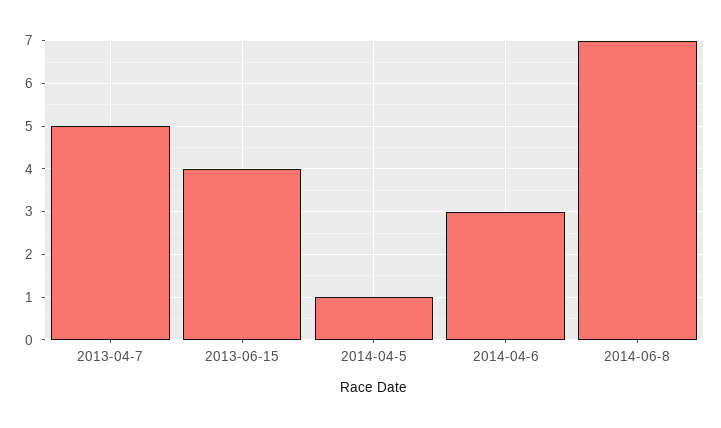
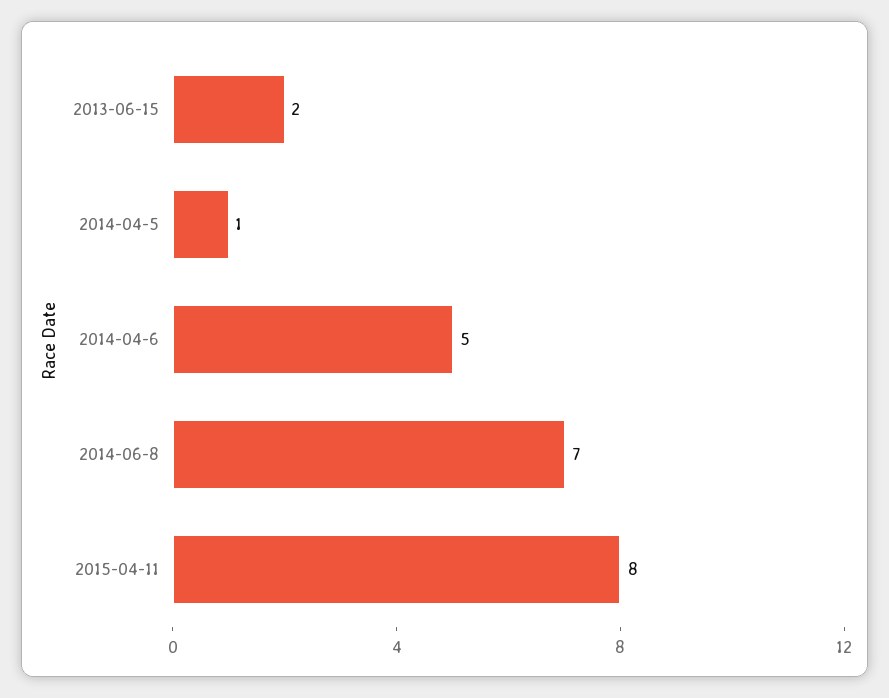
2013-04-7: 5 -> none
2013-06-15: 4 -> 2
2014-04-6: 3 -> 5
2015-04-11: none -> 8

